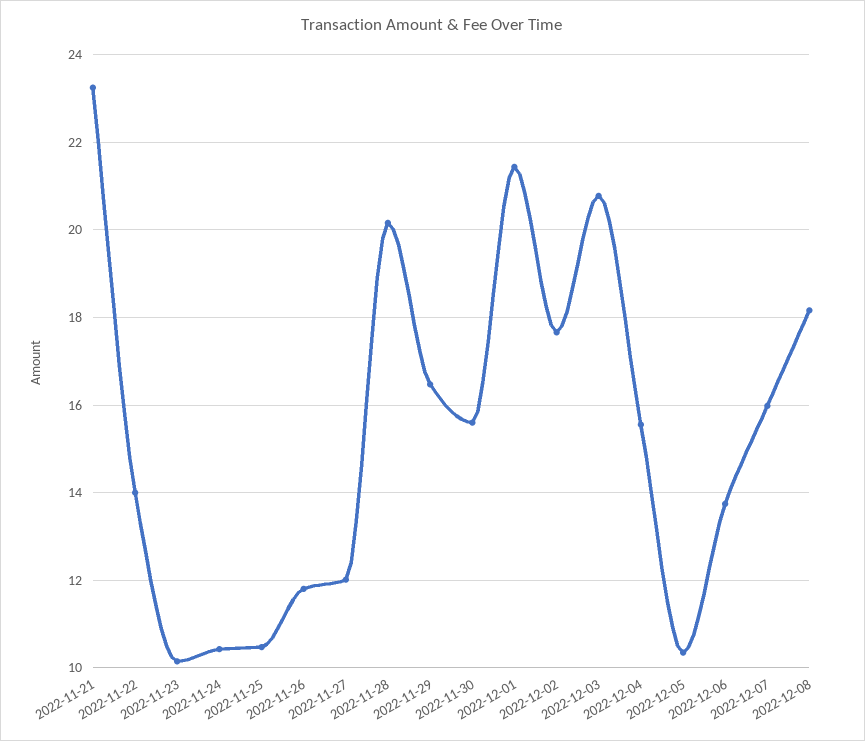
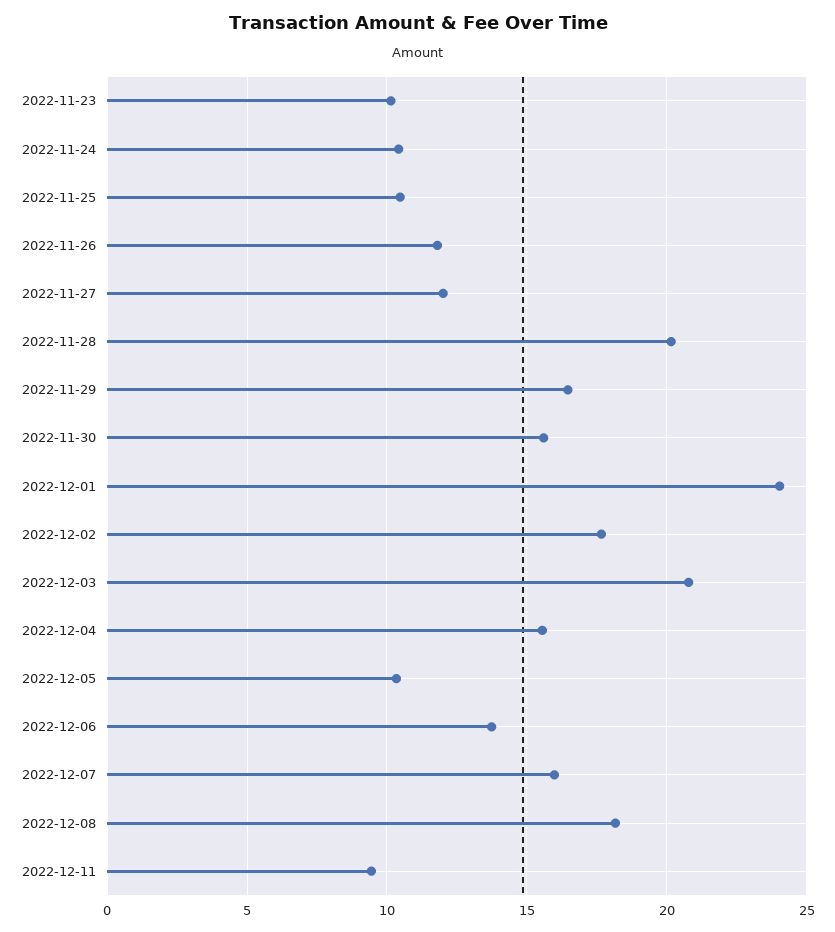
2022-11-21: 23.2 -> none
2022-11-22: 14 -> none
2022-12-01: 21.4 -> 24
2022-12-11: none -> 9.5

